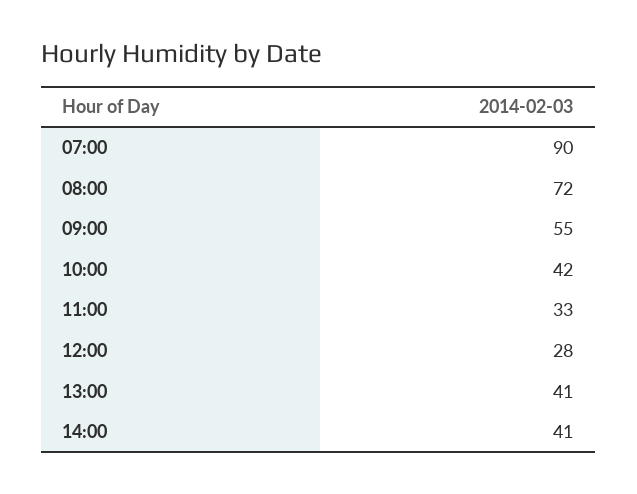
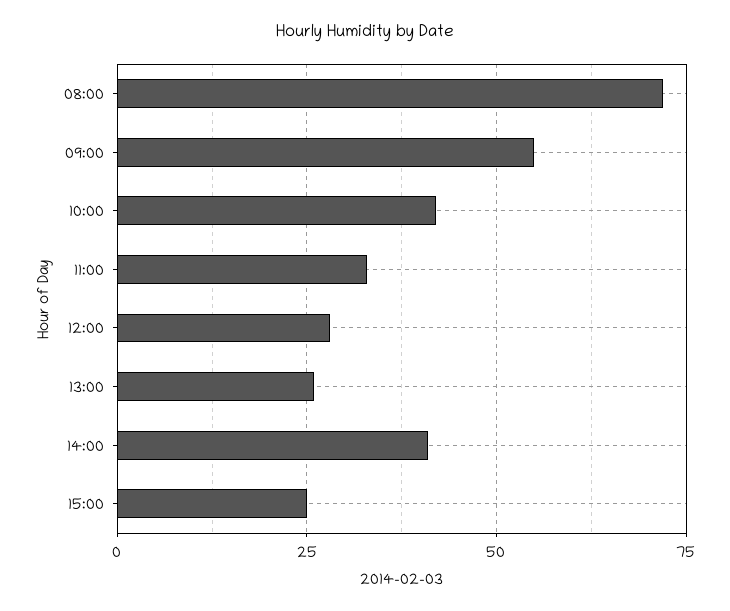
07:00: 90 -> none
13:00: 41 -> 25
15:00: none -> 25

